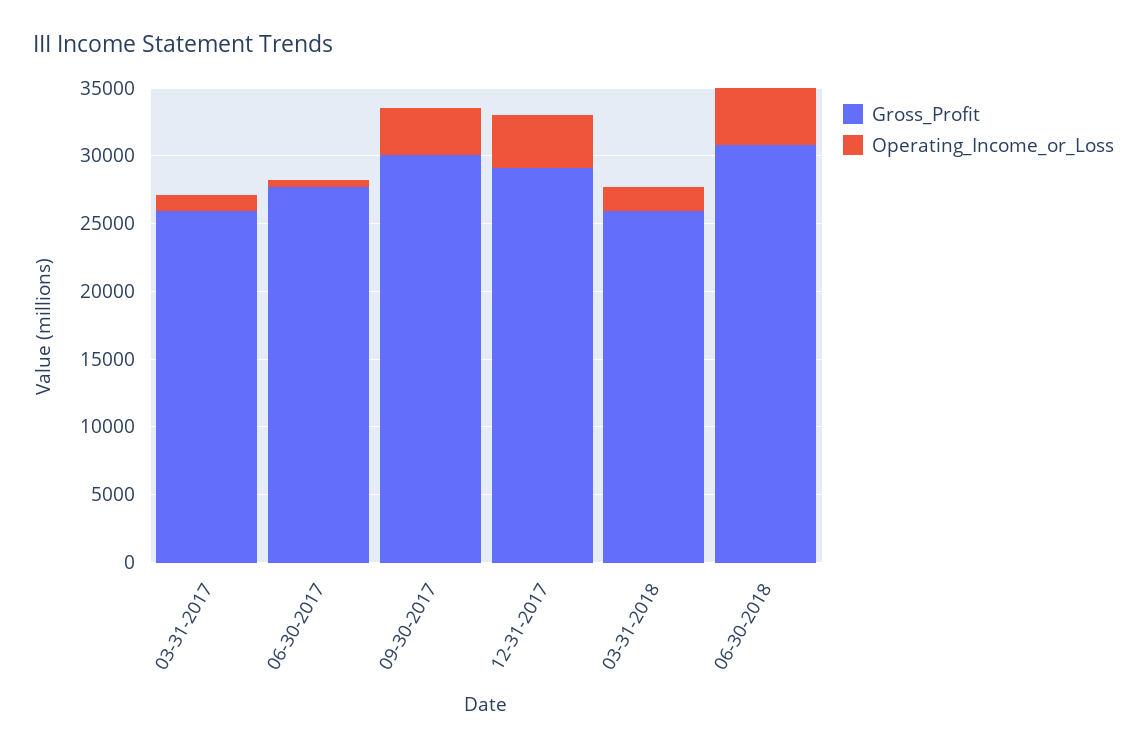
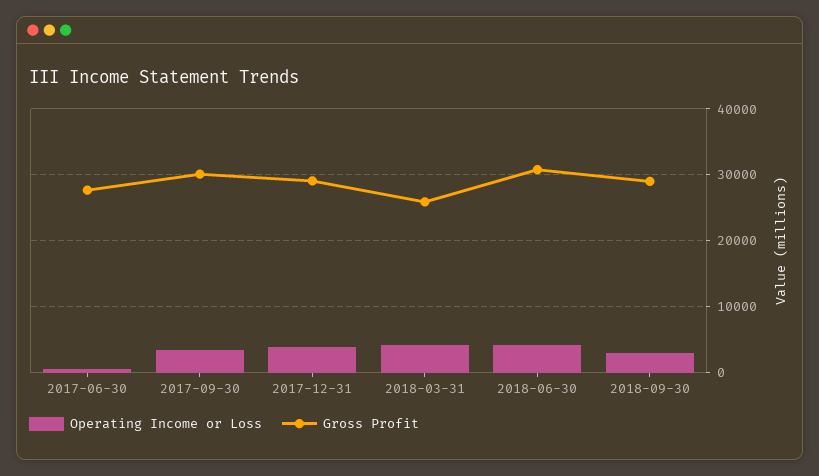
Gross_Profit, 03-31-2017: 26000 -> none
Operating_Income_or_Loss, 03-31-2017: 1000 -> none
Operating_Income_or_Loss, 03-31-2018: 2000 -> 4000
Operating_Income_or_Loss, 2018-09-30: none -> 3000
Gross_Profit, 2018-09-30: none -> 29000

